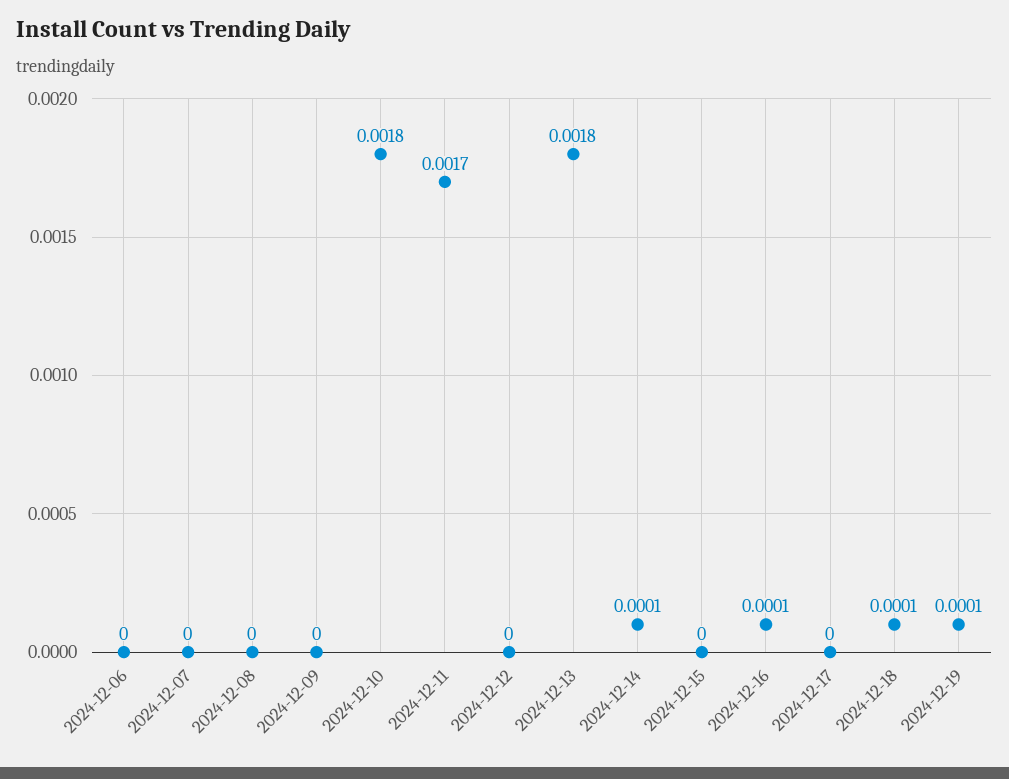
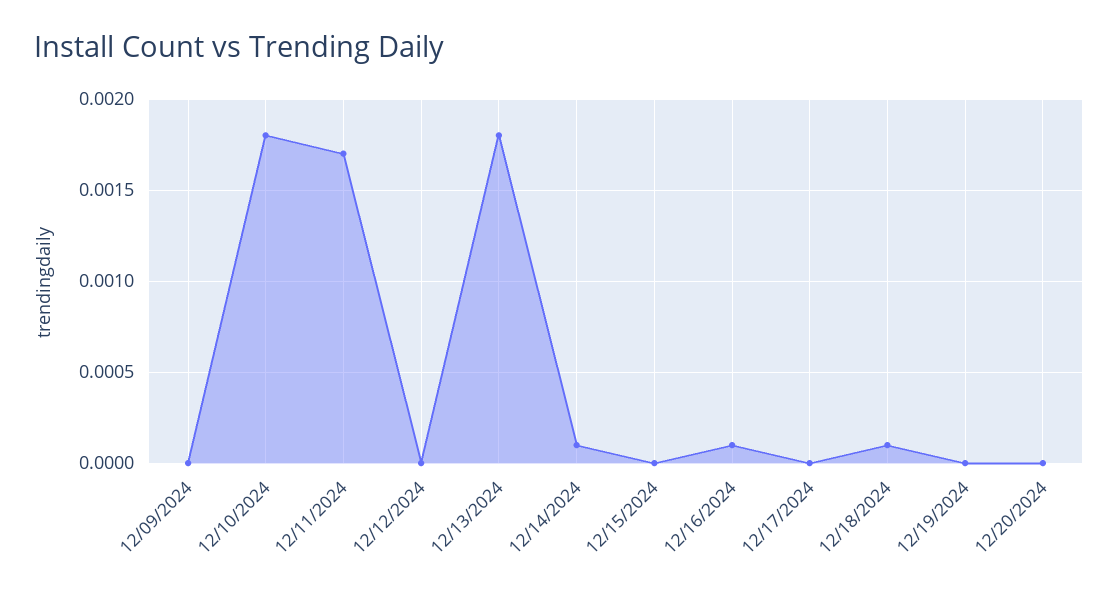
2024-12-06: 0 -> none
2024-12-07: 0 -> none
2024-12-08: 0 -> none
2024-12-19: 0.0001 -> 0
12/20/2024: none -> 0

